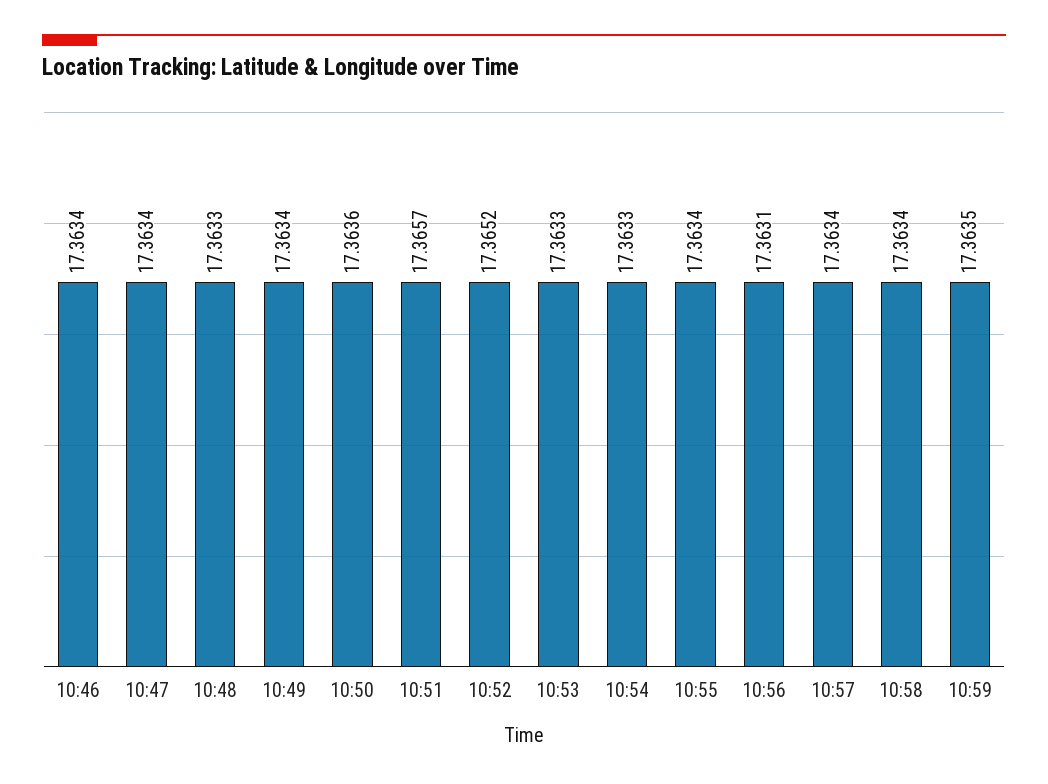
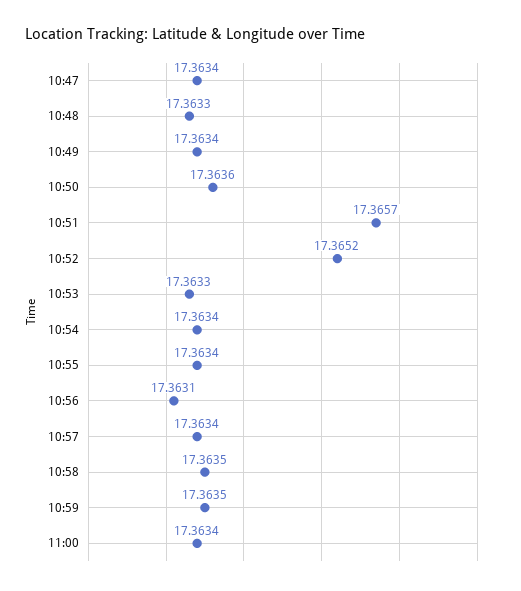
10:46: 17.3634 -> none
10:54: 17.3633 -> 17.3634
10:58: 17.3634 -> 17.3635
11:00: none -> 17.3634

